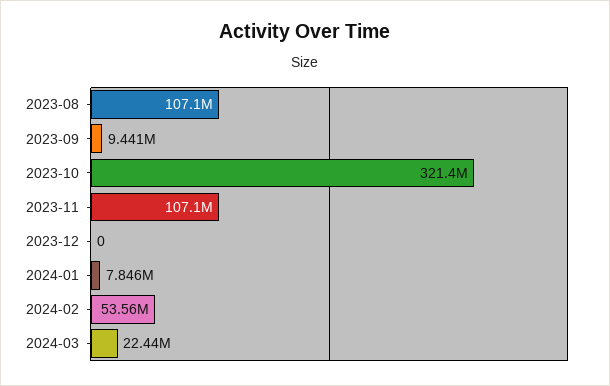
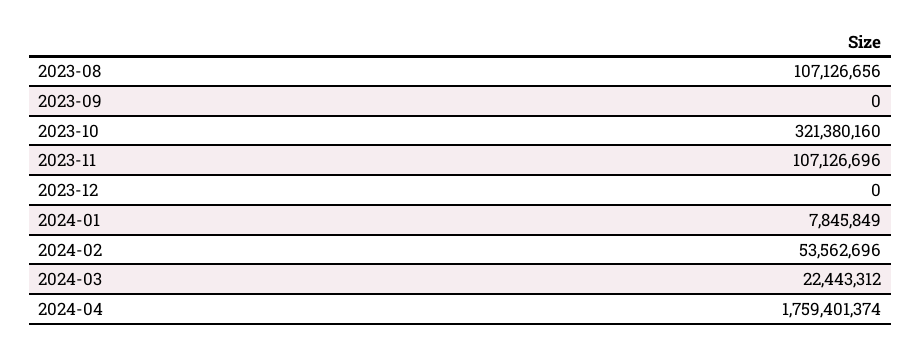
2023-09: 9441000 -> 0
2024-04: none -> 1759401374

